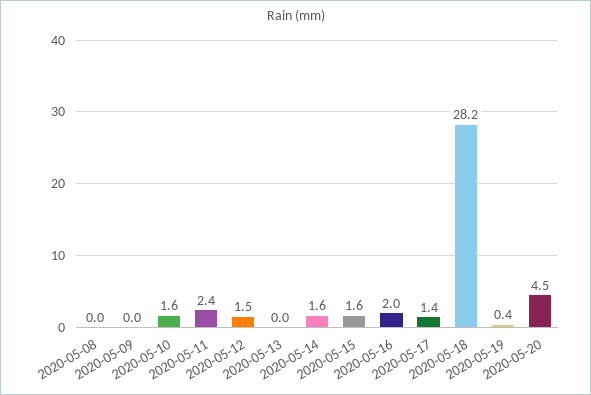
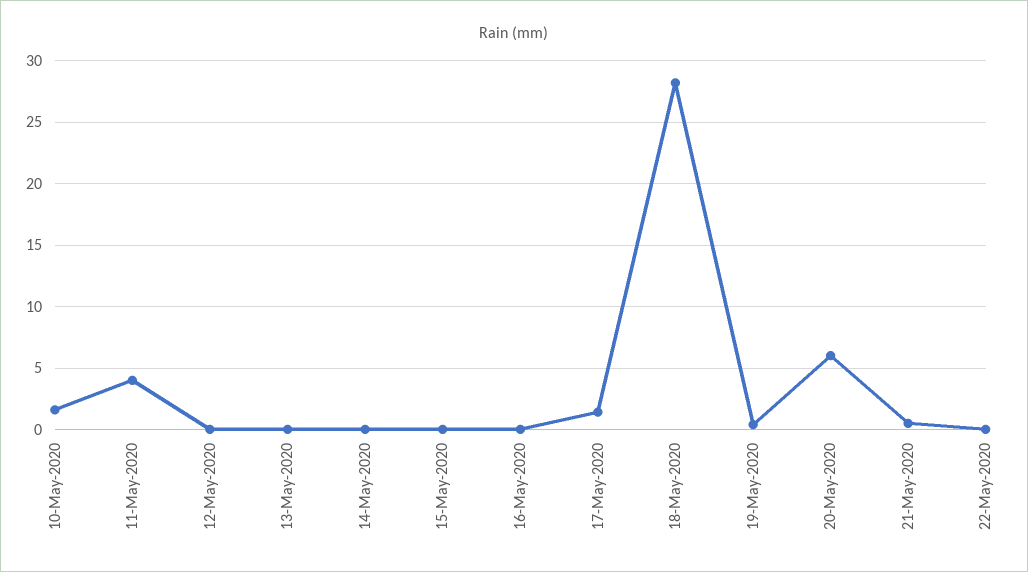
2020-05-08: 0 -> none
2020-05-09: 0 -> none
2020-05-11: 2.4 -> 4
2020-05-12: 1.5 -> 0
2020-05-14: 1.6 -> 0
2020-05-15: 1.6 -> 0
2020-05-16: 2 -> 0
2020-05-20: 4.5 -> 6
21-May-2020: none -> 0.5
22-May-2020: none -> 0

